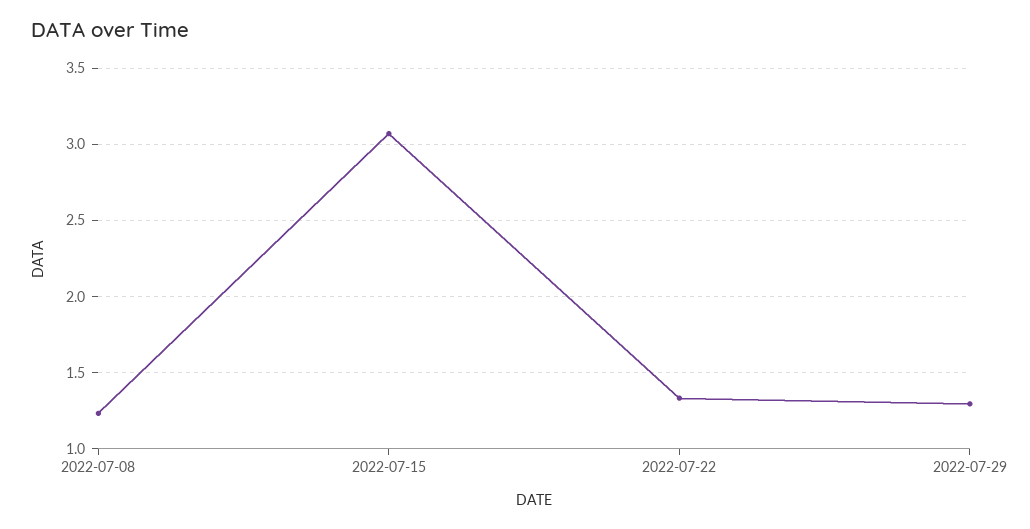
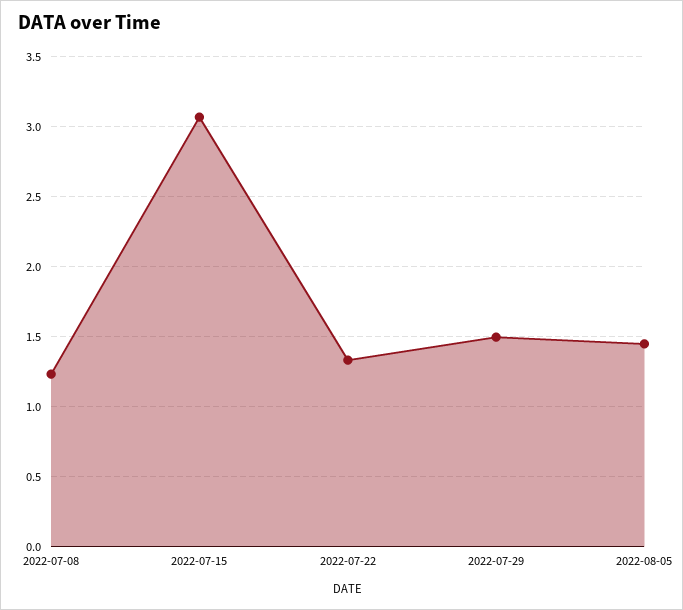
2022-07-29: 1.3 -> 1.5
2022-08-05: none -> 1.45

